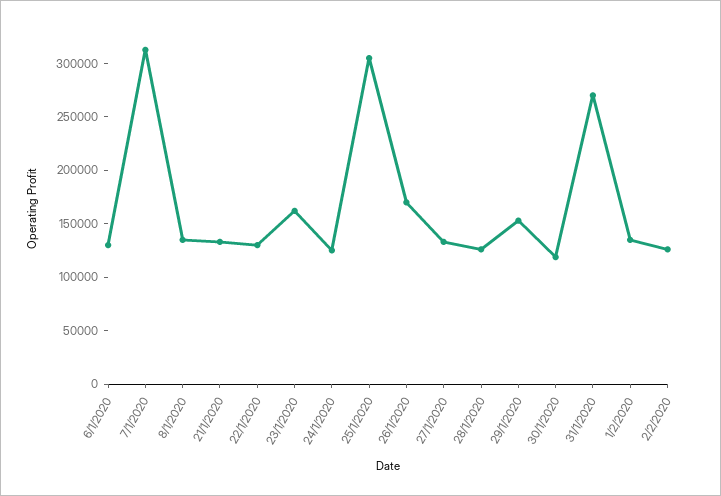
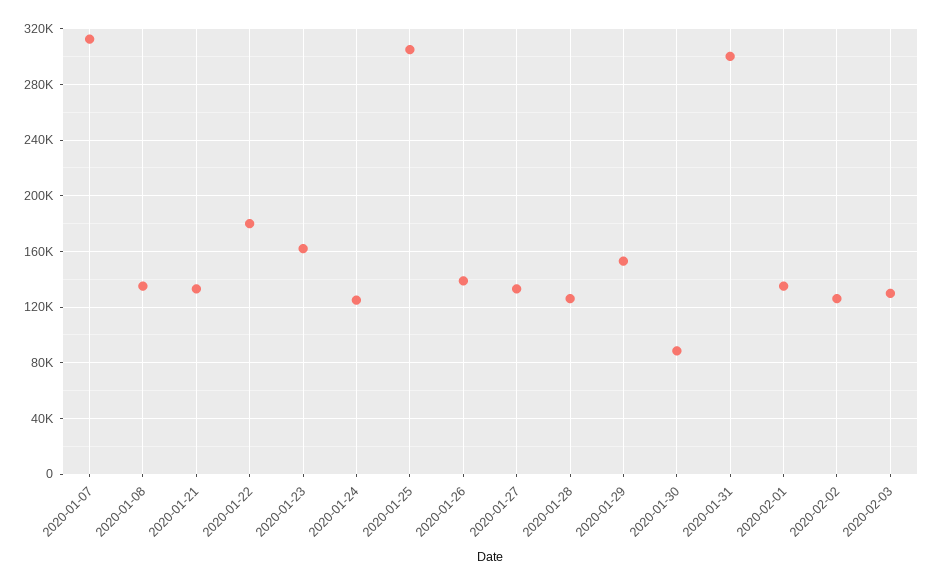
6/1/2020: 130000 -> none
22/1/2020: 130000 -> 180000
26/1/2020: 170000 -> 140000
30/1/2020: 120000 -> 90000
31/1/2020: 270000 -> 300000
2020-02-03: none -> 130000

